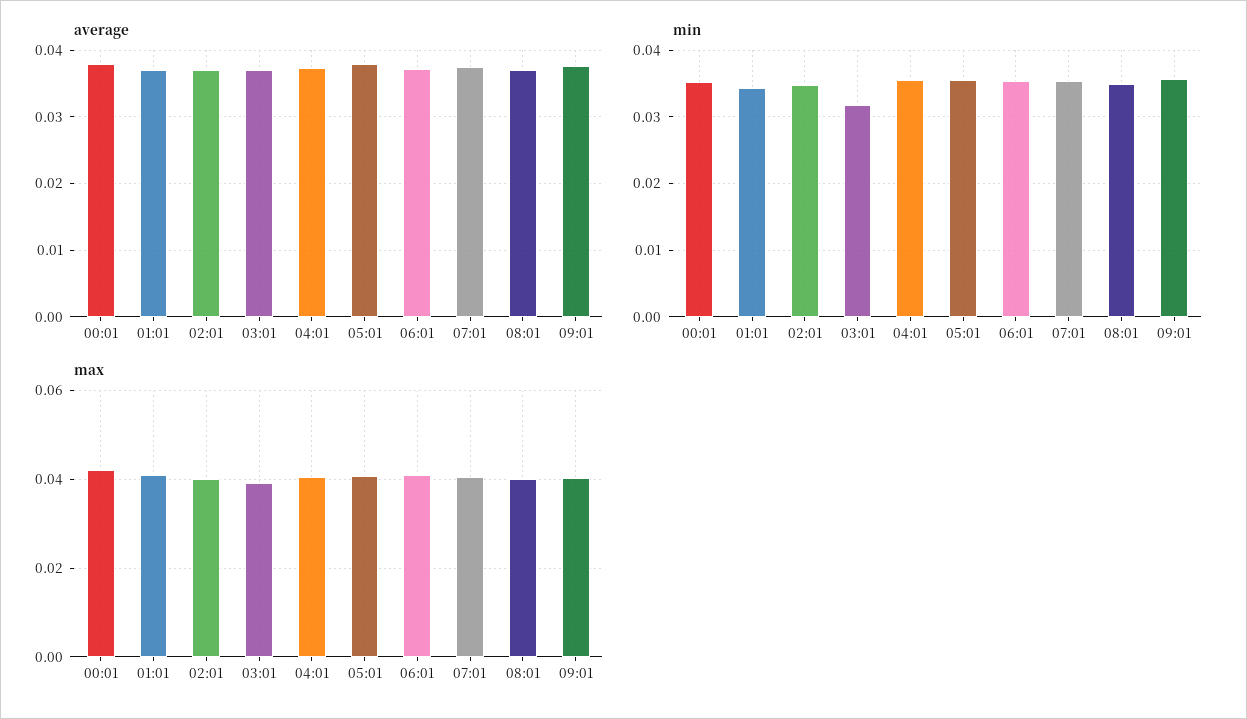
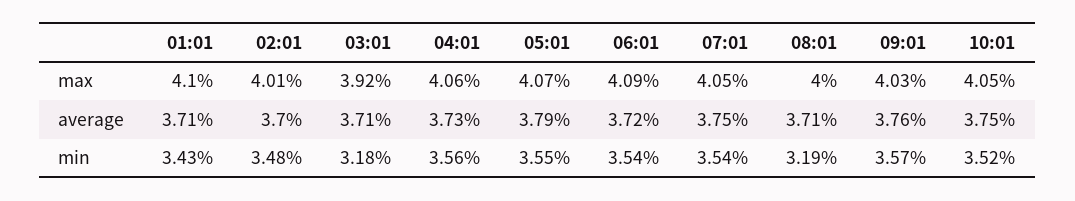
average, 00:01: 0.038 -> none
min, 00:01: 0.035 -> none
min, 08:01: 0.035 -> 0.0319
max, 00:01: 0.042 -> none
max, 10:01: none -> 0.0405
average, 10:01: none -> 0.0375
min, 10:01: none -> 0.0352

